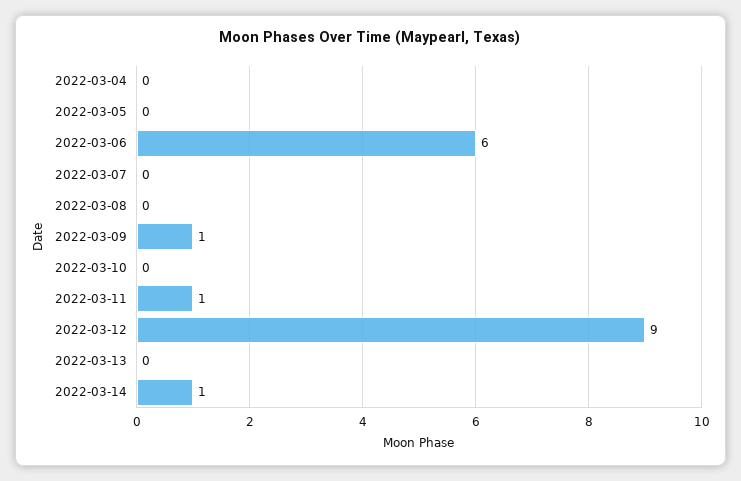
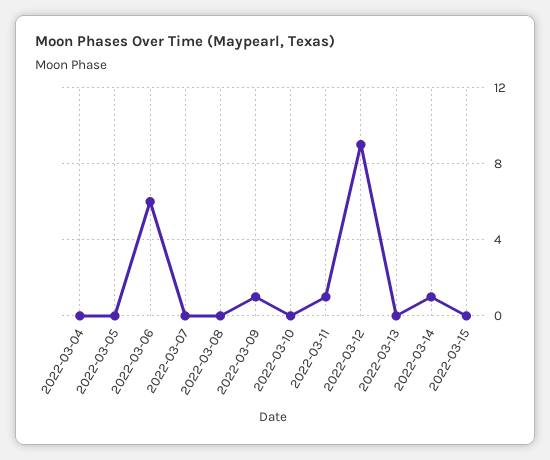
2022-03-15: none -> 0

